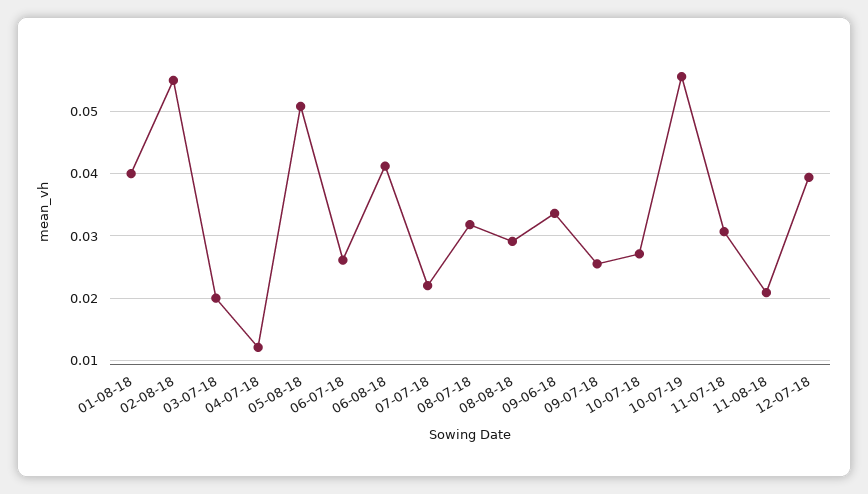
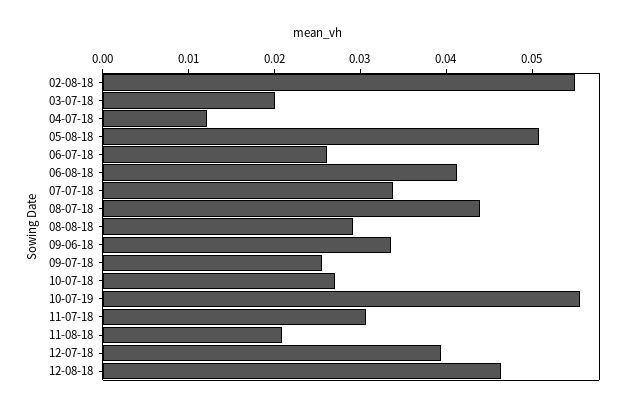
01-08-18: 0.04 -> none
07-07-18: 0.022 -> 0.034
08-07-18: 0.032 -> 0.044
12-08-18: none -> 0.046

